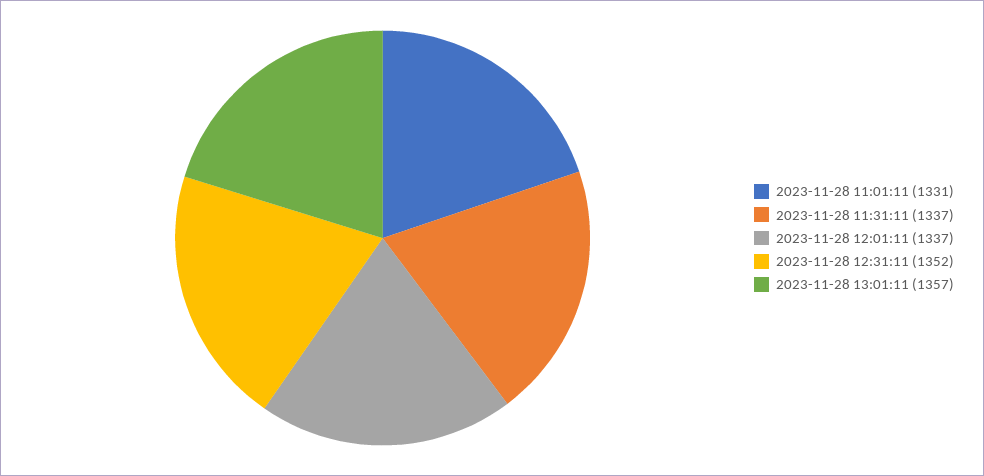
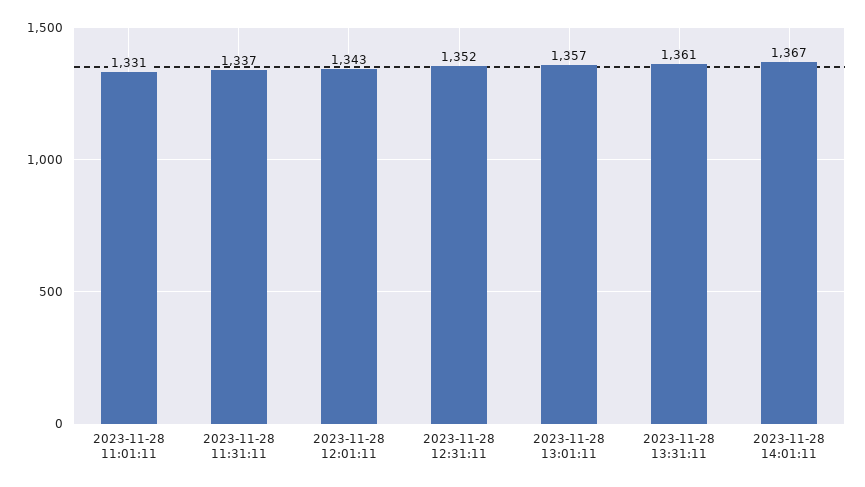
2023-11-28 12:01:11: 1337 -> 1343
2023-11-28 13:31:11: none -> 1361
2023-11-28 14:01:11: none -> 1367

